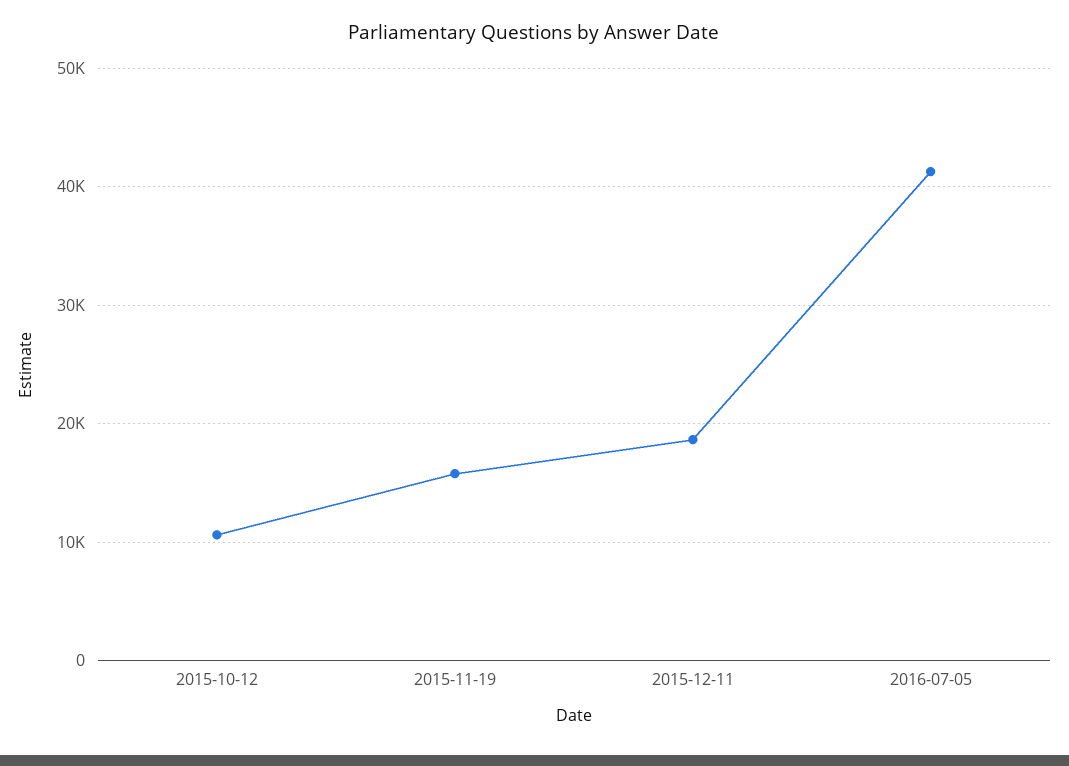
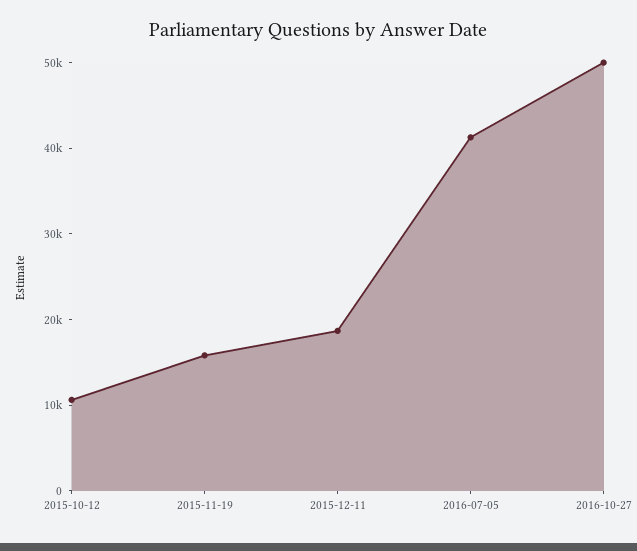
2016-10-27: none -> 50000

